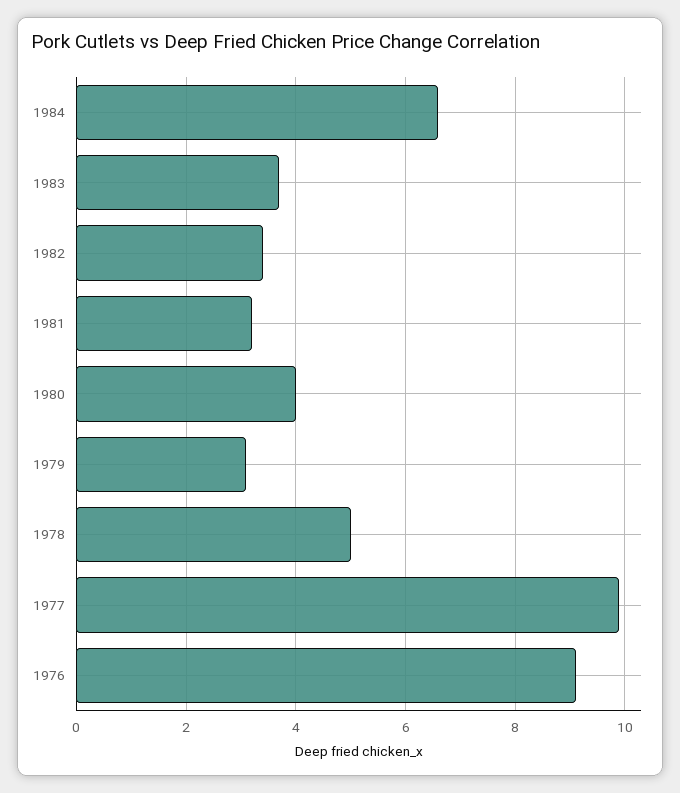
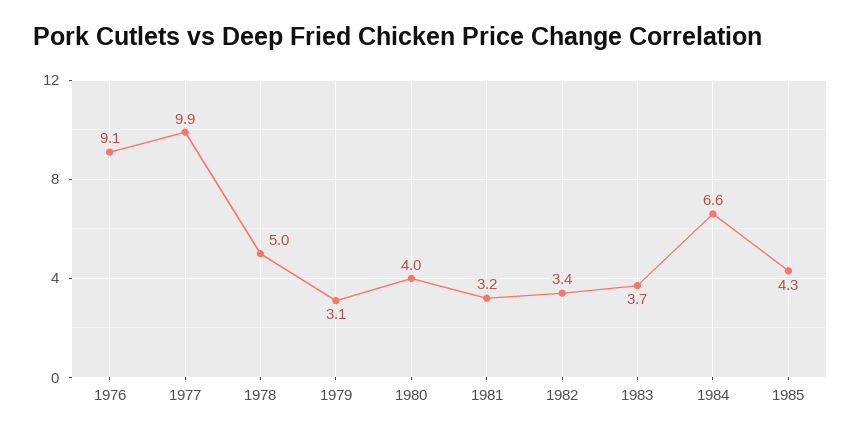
1985: none -> 4.3

